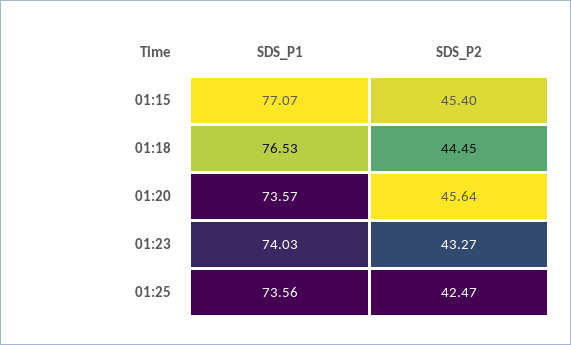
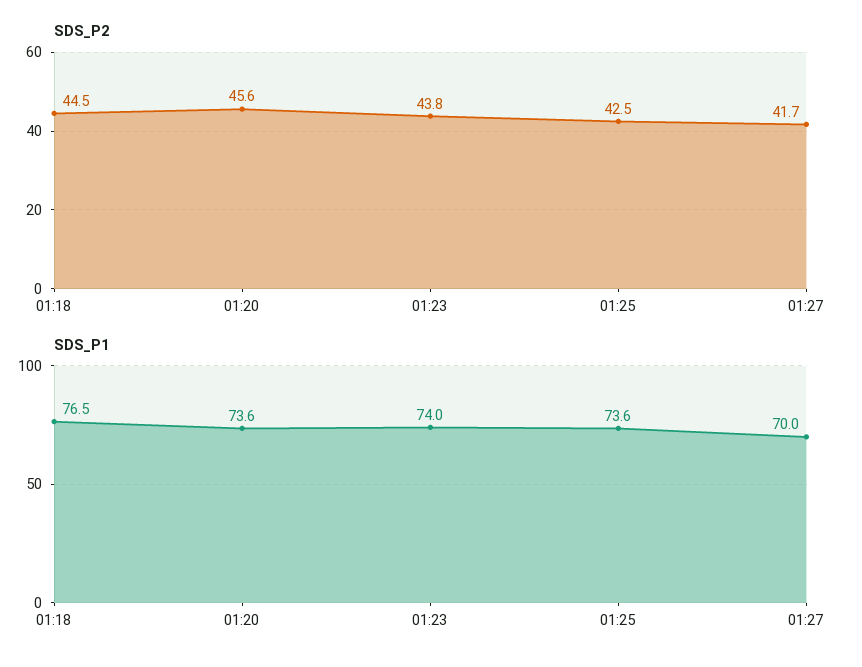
SDS_P1, 01:15: 77.07 -> none
SDS_P2, 01:15: 45.4 -> none
SDS_P2, 01:23: 43.27 -> 43.8
SDS_P2, 01:27: none -> 41.7
SDS_P1, 01:27: none -> 70

